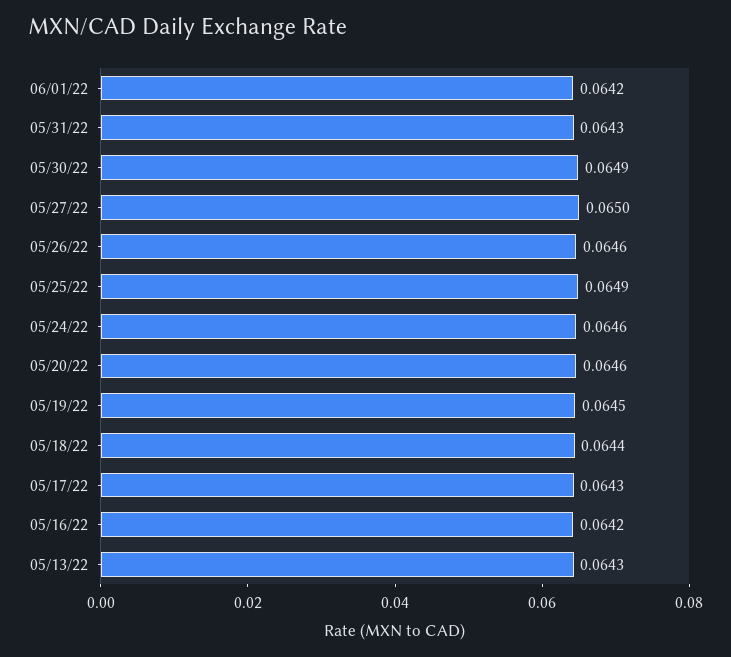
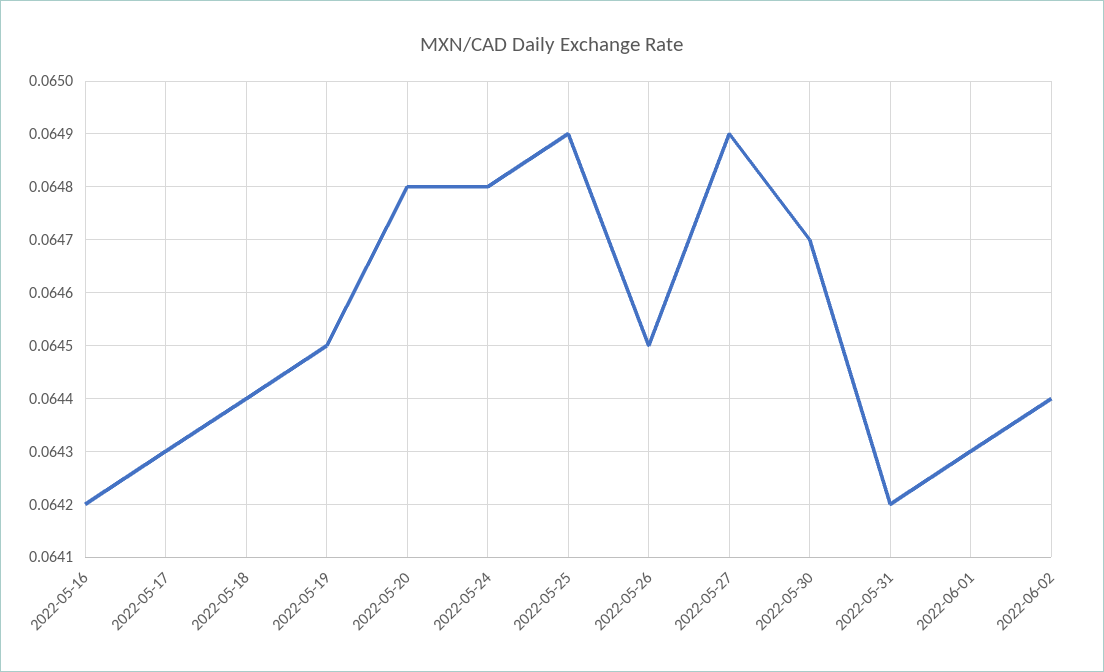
06/01/22: 0.0642 -> 0.0643
05/31/22: 0.0643 -> 0.0642
05/30/22: 0.0649 -> 0.0647
05/27/22: 0.065 -> 0.0649
05/26/22: 0.0646 -> 0.0645
05/24/22: 0.0646 -> 0.0648
05/20/22: 0.0646 -> 0.0648
05/13/22: 0.0643 -> none
2022-06-02: none -> 0.0644

